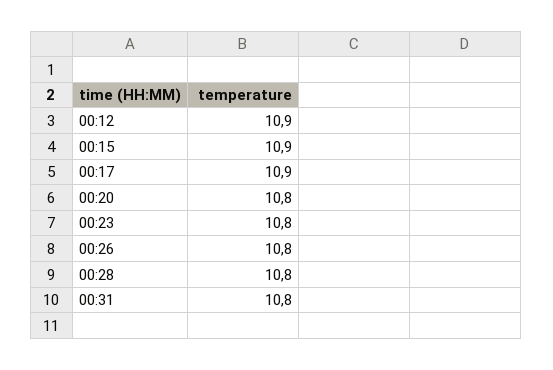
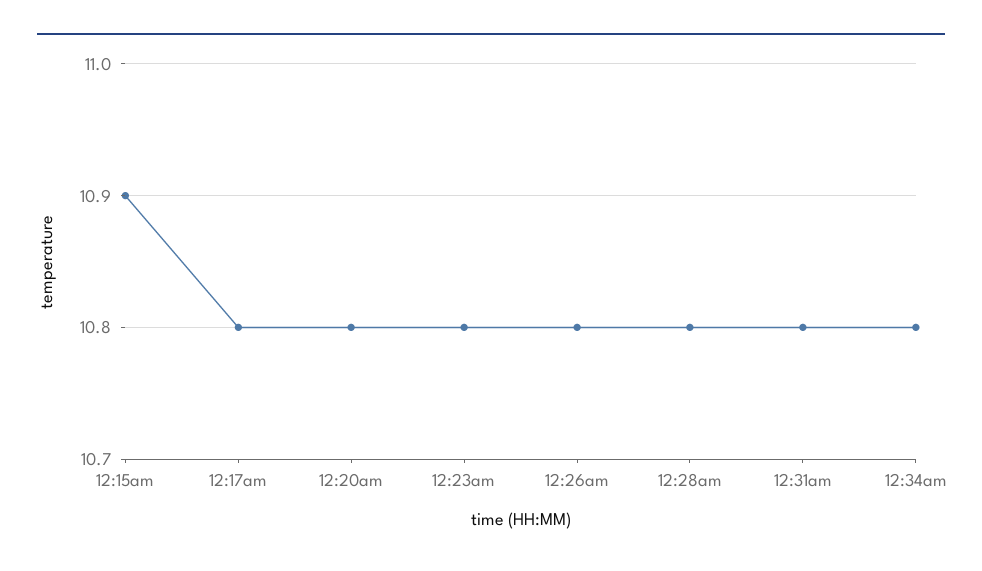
00:12: 10.9 -> none
00:17: 10.9 -> 10.8
12:34am: none -> 10.8

